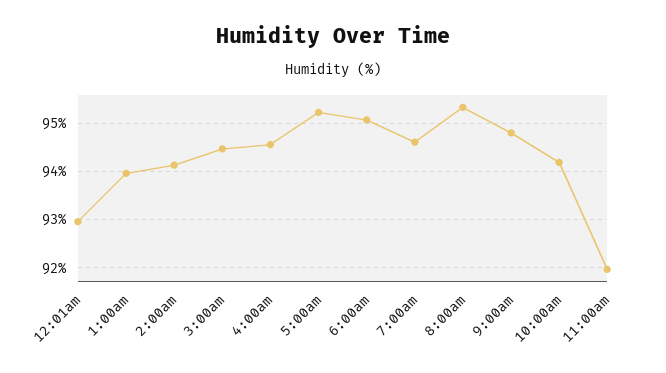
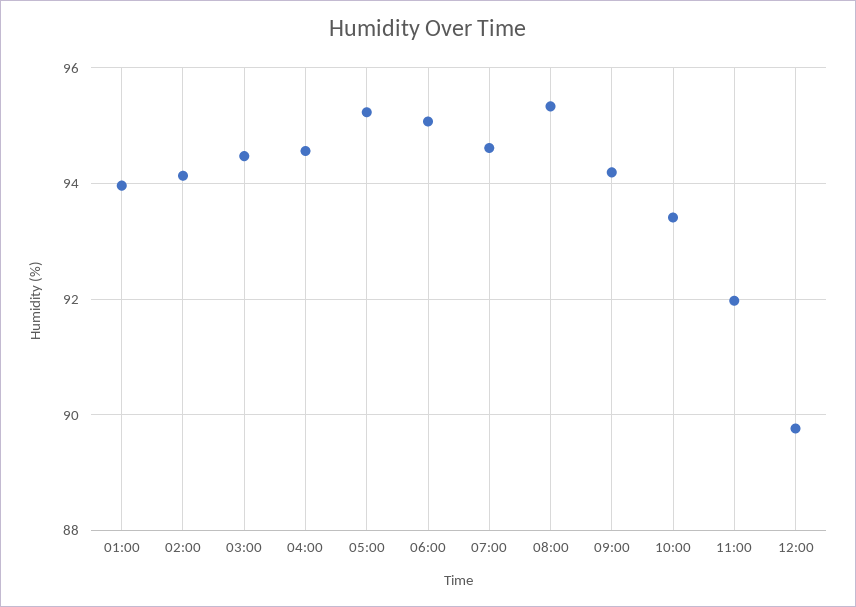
12:01am: 93 -> none
9:00am: 94.8 -> 94.2
10:00am: 94.2 -> 93.4
12:00: none -> 89.8

